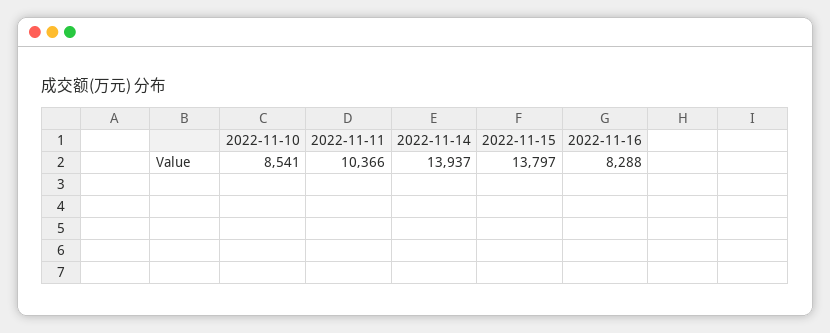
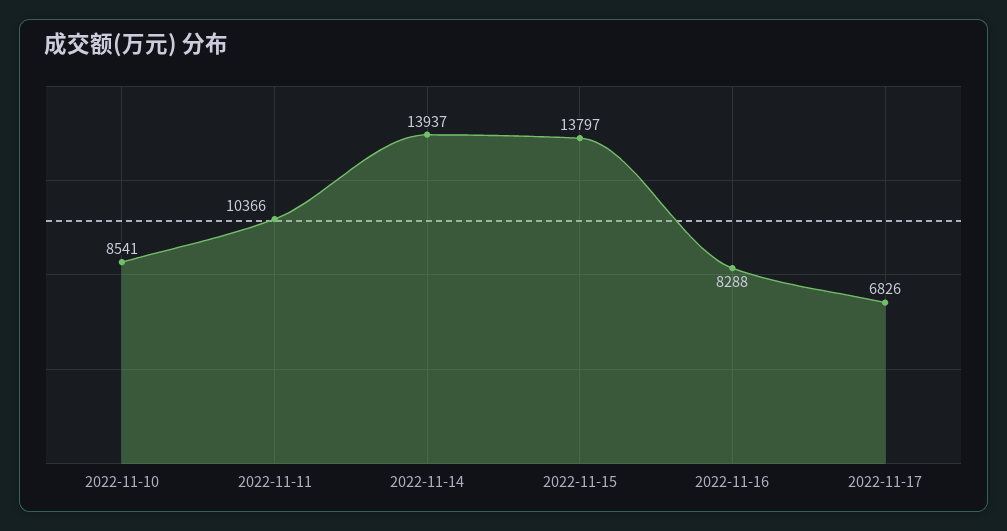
2022-11-17: none -> 6826

